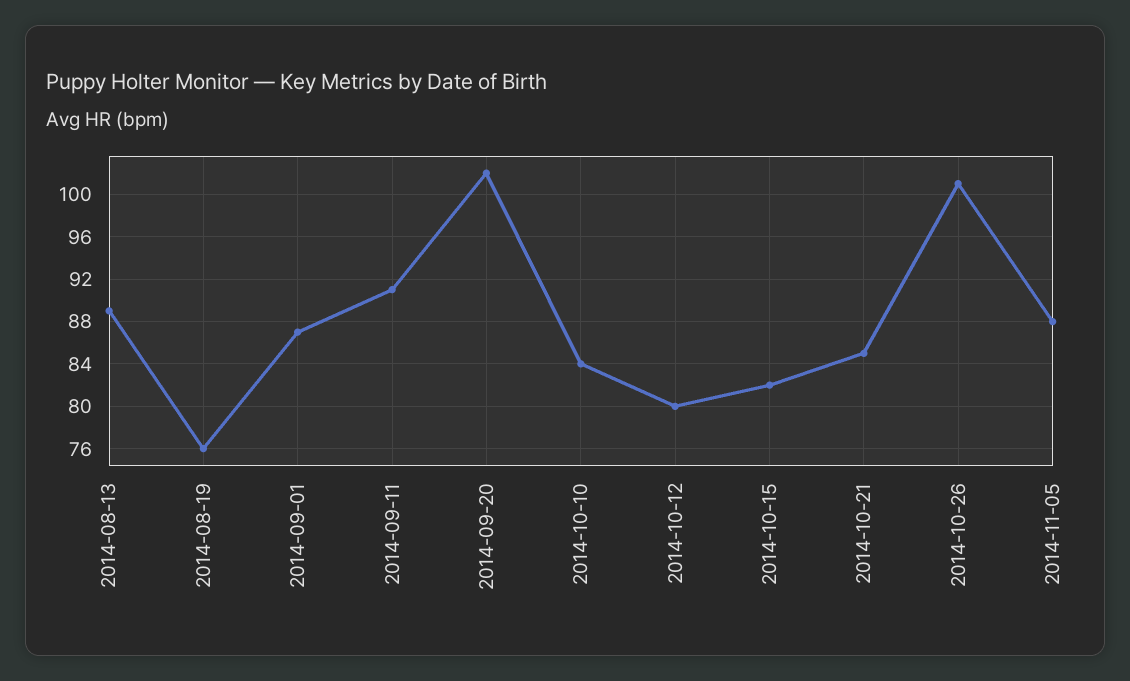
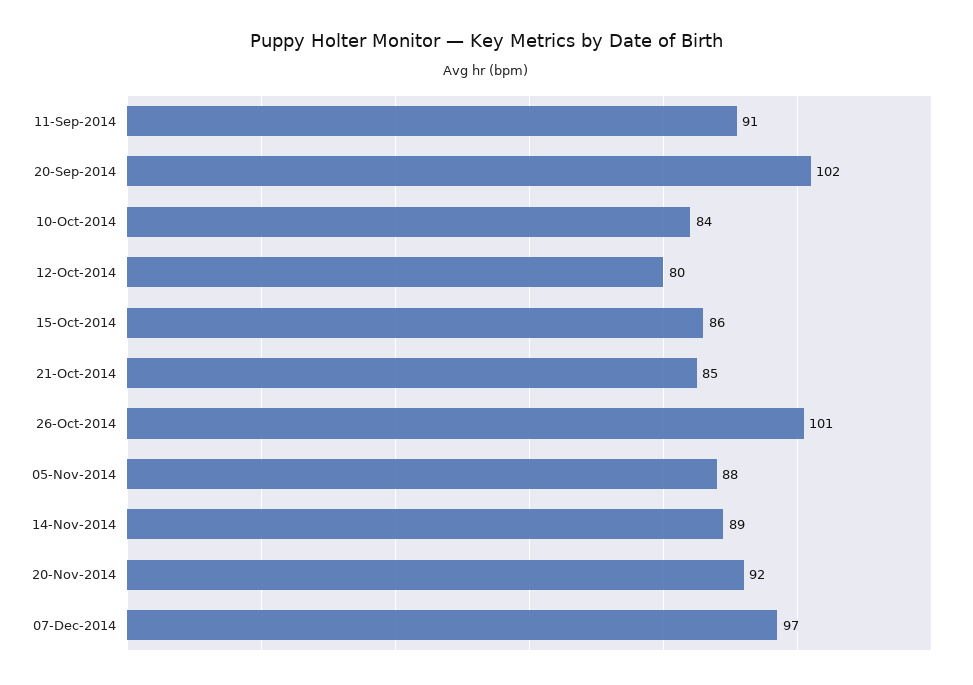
2014-08-13: 89 -> none
2014-08-19: 76 -> none
2014-09-01: 87 -> none
2014-10-15: 82 -> 86
14-Nov-2014: none -> 89
20-Nov-2014: none -> 92
07-Dec-2014: none -> 97

